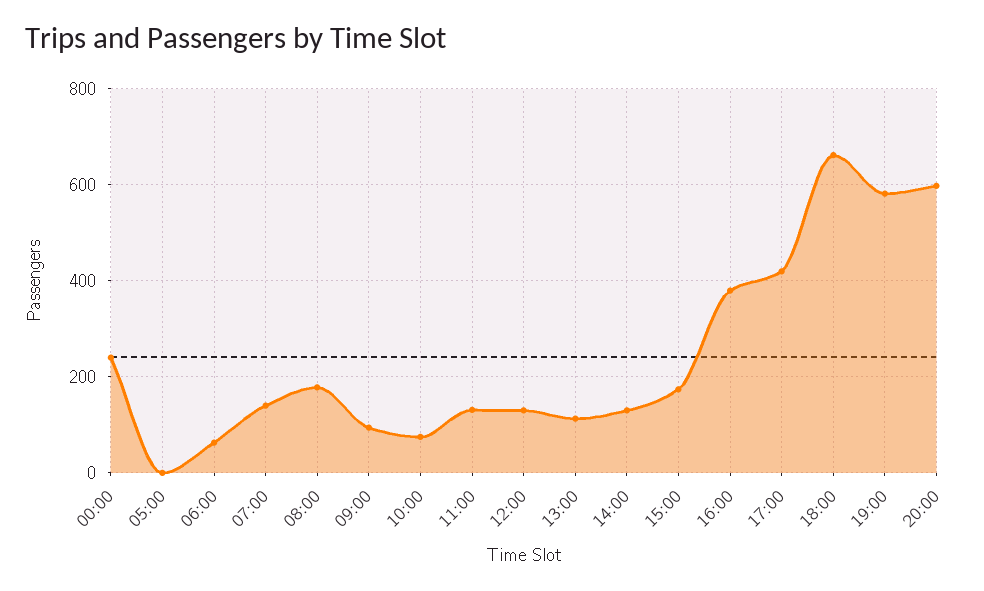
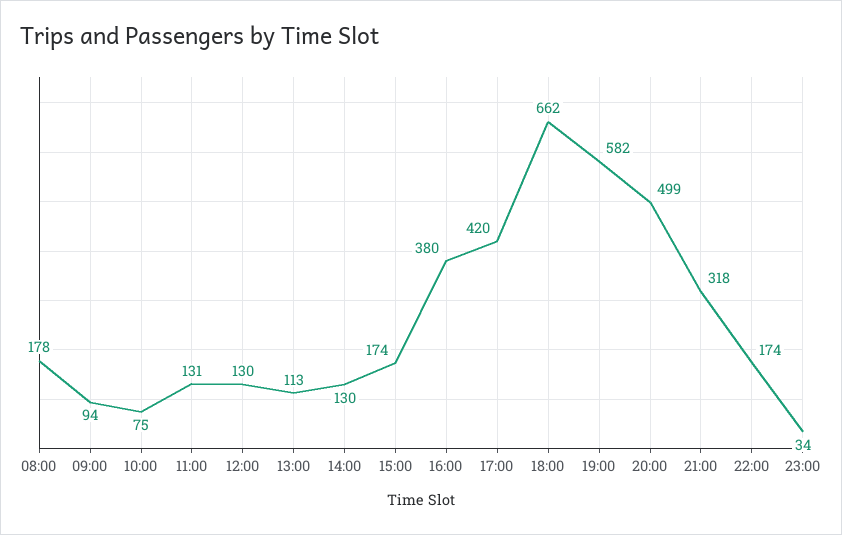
00:00: 240 -> none
05:00: 0 -> none
06:00: 60 -> none
07:00: 140 -> none
20:00: 600 -> 499
21:00: none -> 318
22:00: none -> 174
23:00: none -> 34

